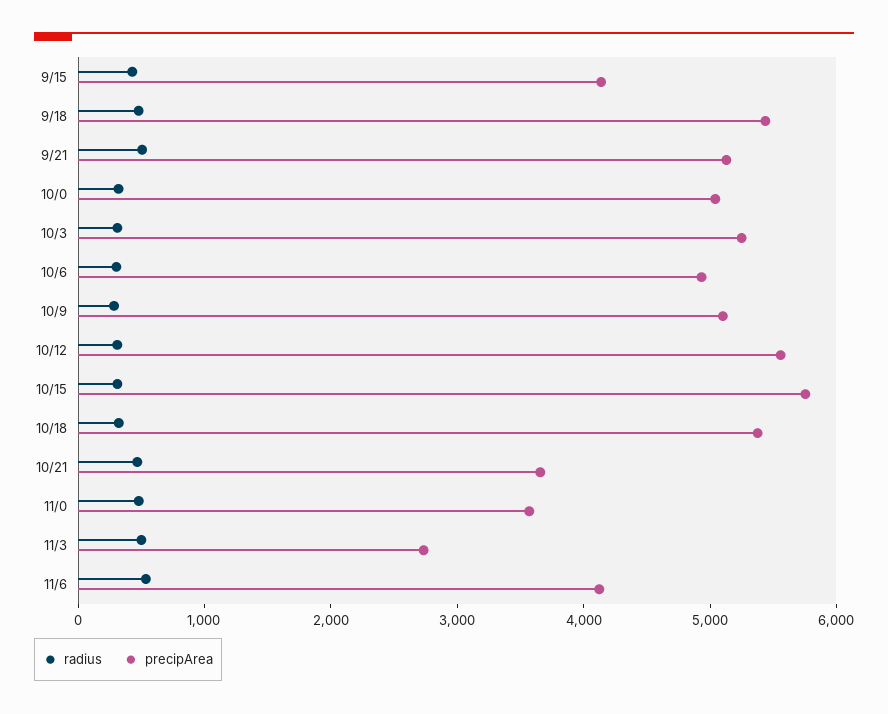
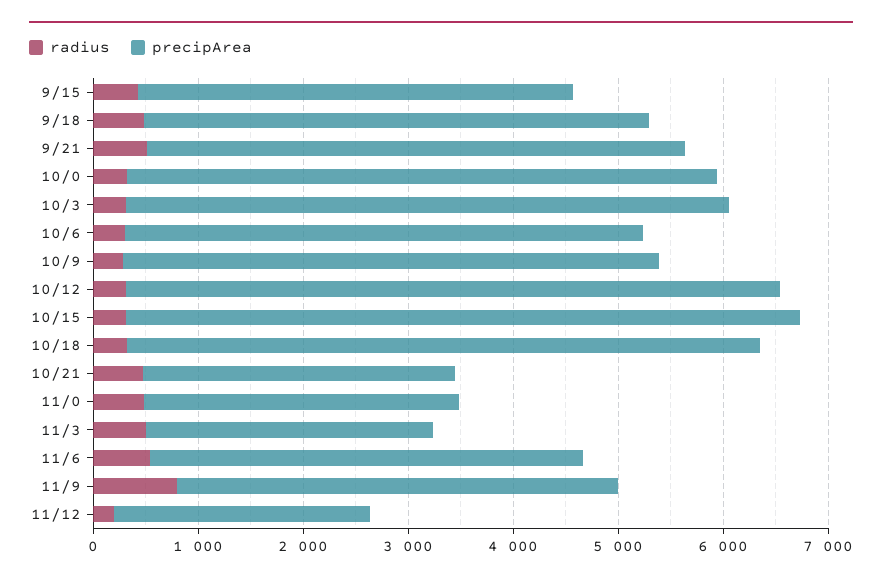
precipArea, 9/18: 5400 -> 4800
precipArea, 10/0: 5000 -> 5600
precipArea, 10/3: 5200 -> 5800
precipArea, 10/12: 5600 -> 6200
precipArea, 10/15: 5800 -> 6400
precipArea, 10/18: 5400 -> 6000
precipArea, 10/21: 3600 -> 3000
precipArea, 11/0: 3600 -> 3000
radius, 11/9: none -> 800
precipArea, 11/9: none -> 4200
radius, 11/12: none -> 200
precipArea, 11/12: none -> 2400

